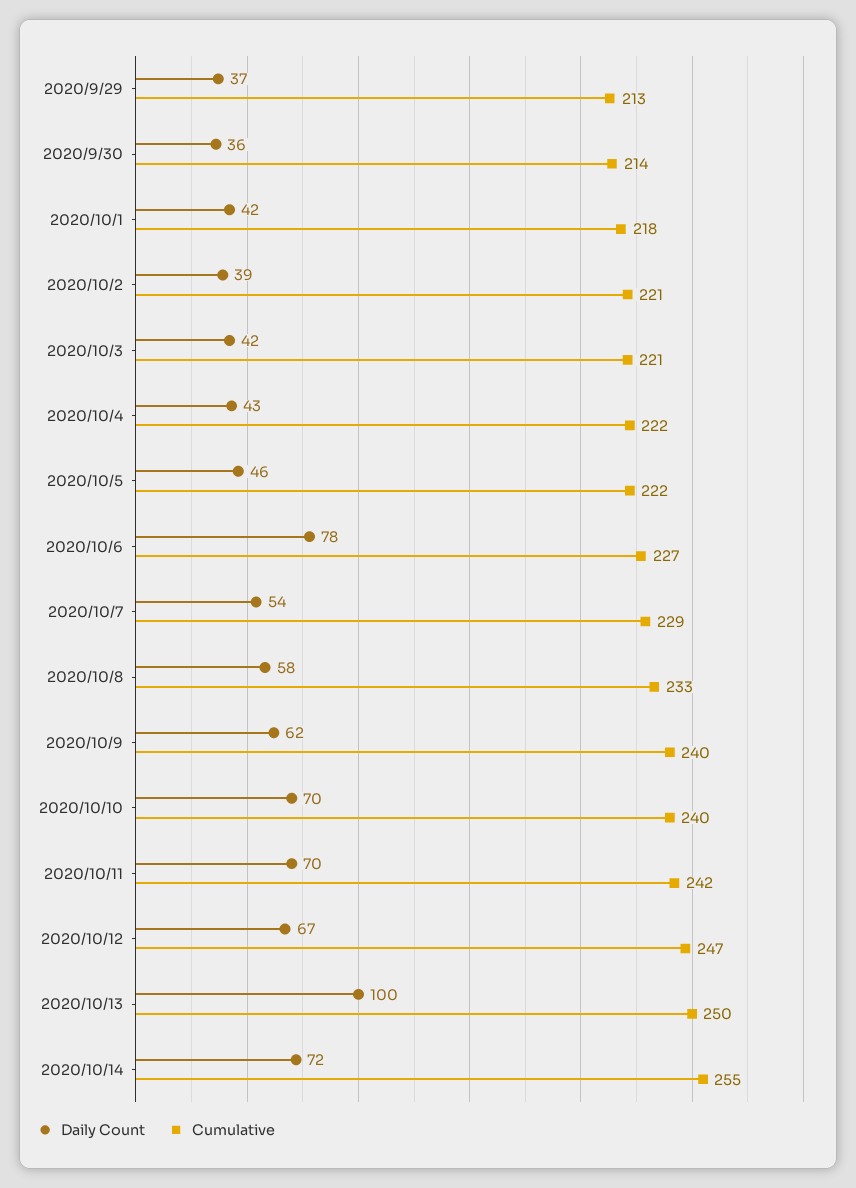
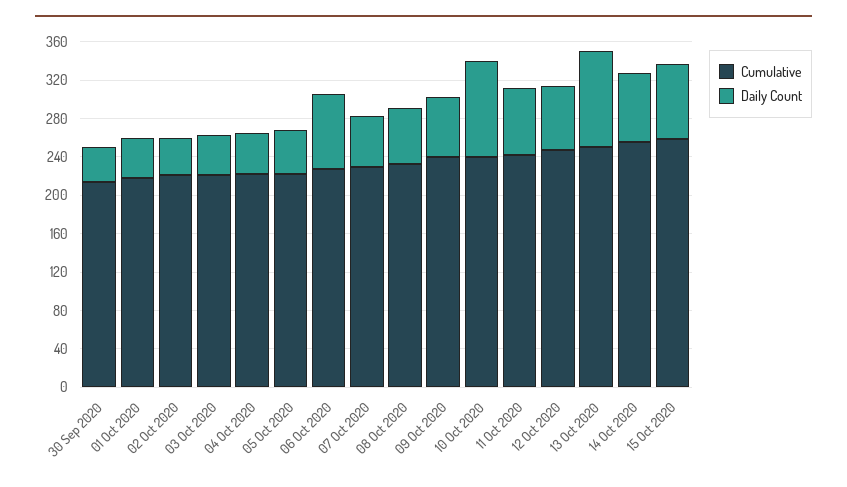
Daily Count, 2020/9/29: 37 -> none
Cumulative, 2020/9/29: 213 -> none
Daily Count, 2020/10/10: 70 -> 100
Cumulative, 15 Oct 2020: none -> 260
Daily Count, 15 Oct 2020: none -> 80

